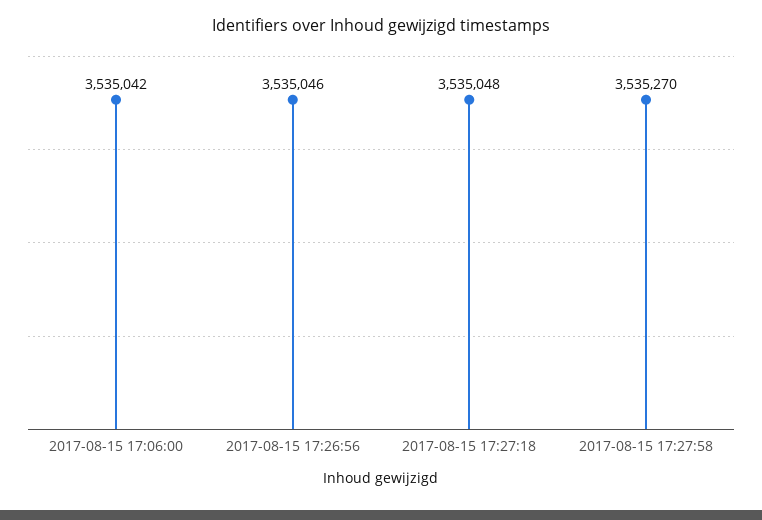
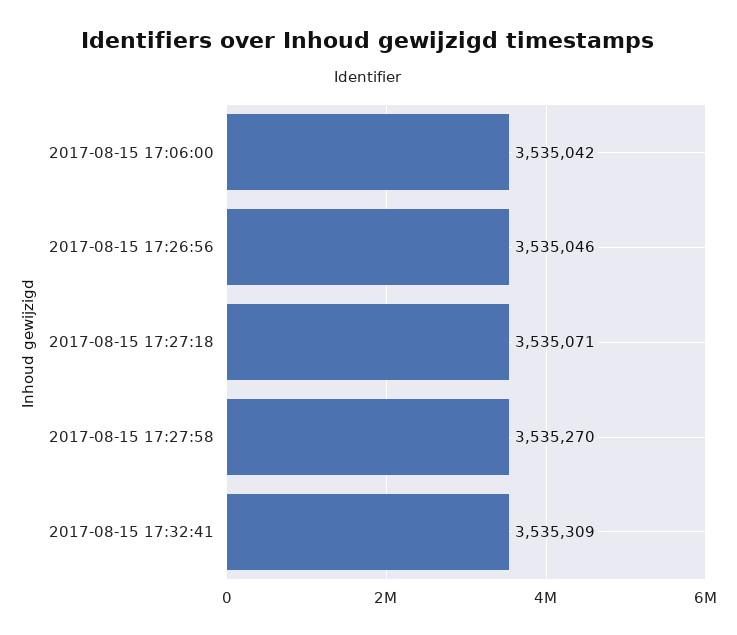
2017-08-15 17:27:18: 3535048 -> 3535071
2017-08-15 17:32:41: none -> 3535309

